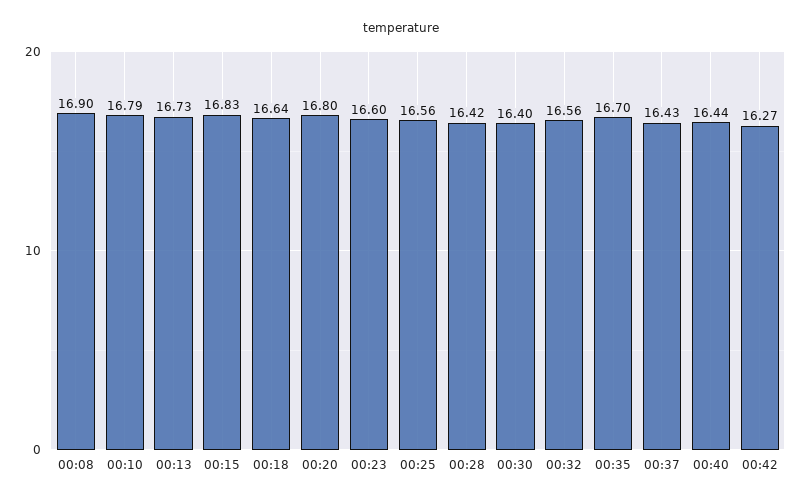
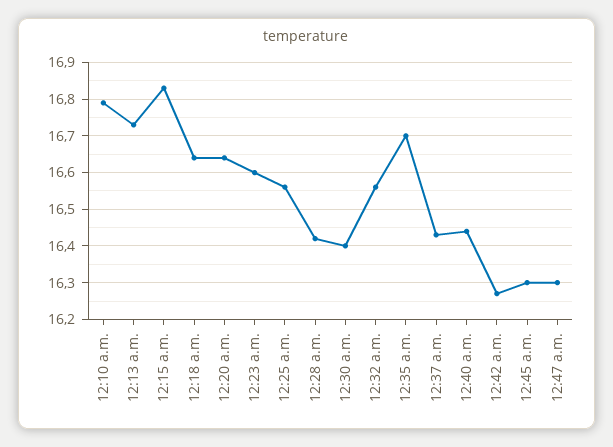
00:08: 16.9 -> none
00:20: 16.8 -> 16.65
12:45 a.m.: none -> 16.3
12:47 a.m.: none -> 16.3

